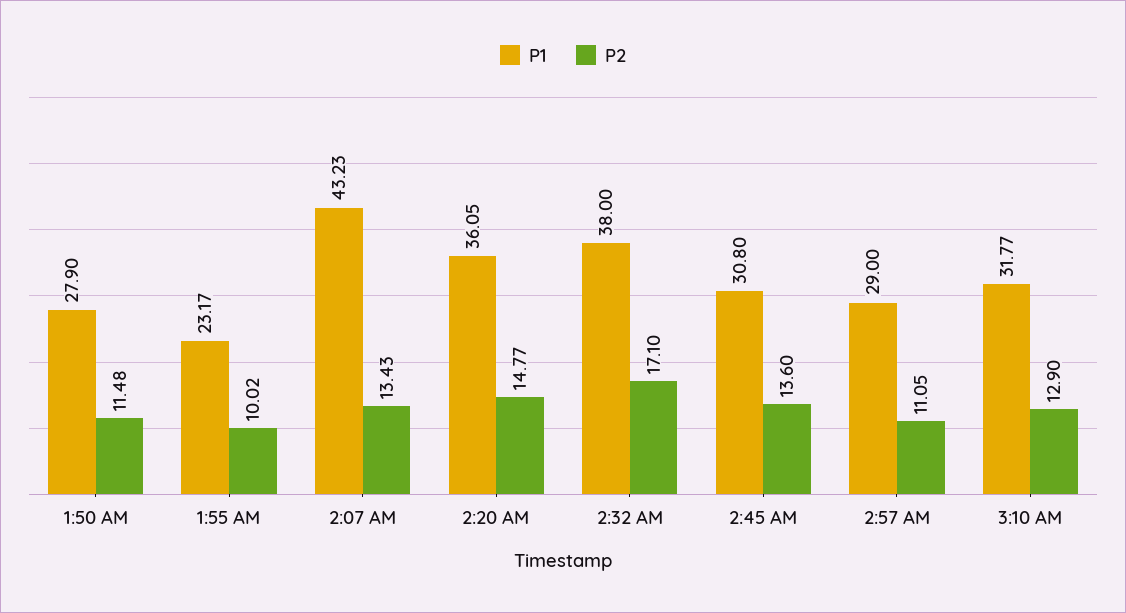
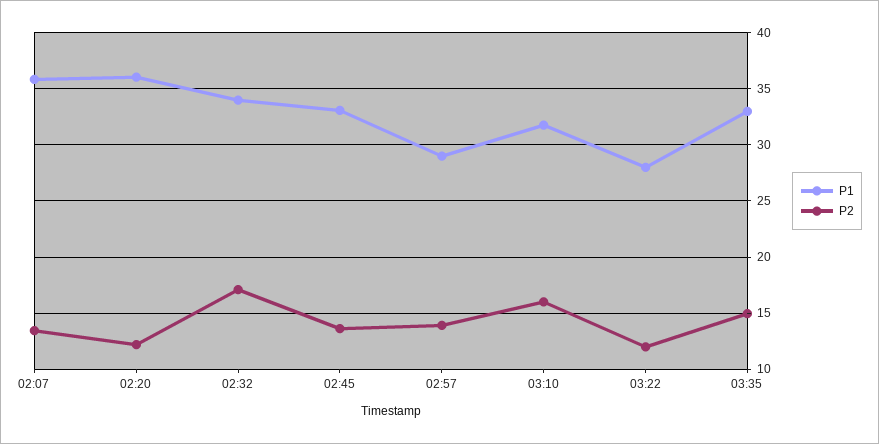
P1, 1:50 AM: 27.9 -> none
P2, 1:50 AM: 11.48 -> none
P1, 1:55 AM: 23.17 -> none
P2, 1:55 AM: 10.02 -> none
P1, 2:07 AM: 43.23 -> 36
P2, 2:20 AM: 14.77 -> 12
P1, 2:32 AM: 38 -> 34
P1, 2:45 AM: 30.8 -> 33
P2, 2:57 AM: 11.05 -> 14
P2, 3:10 AM: 12.9 -> 16
P1, 03:22: none -> 28
P2, 03:22: none -> 12
P1, 03:35: none -> 33
P2, 03:35: none -> 15

